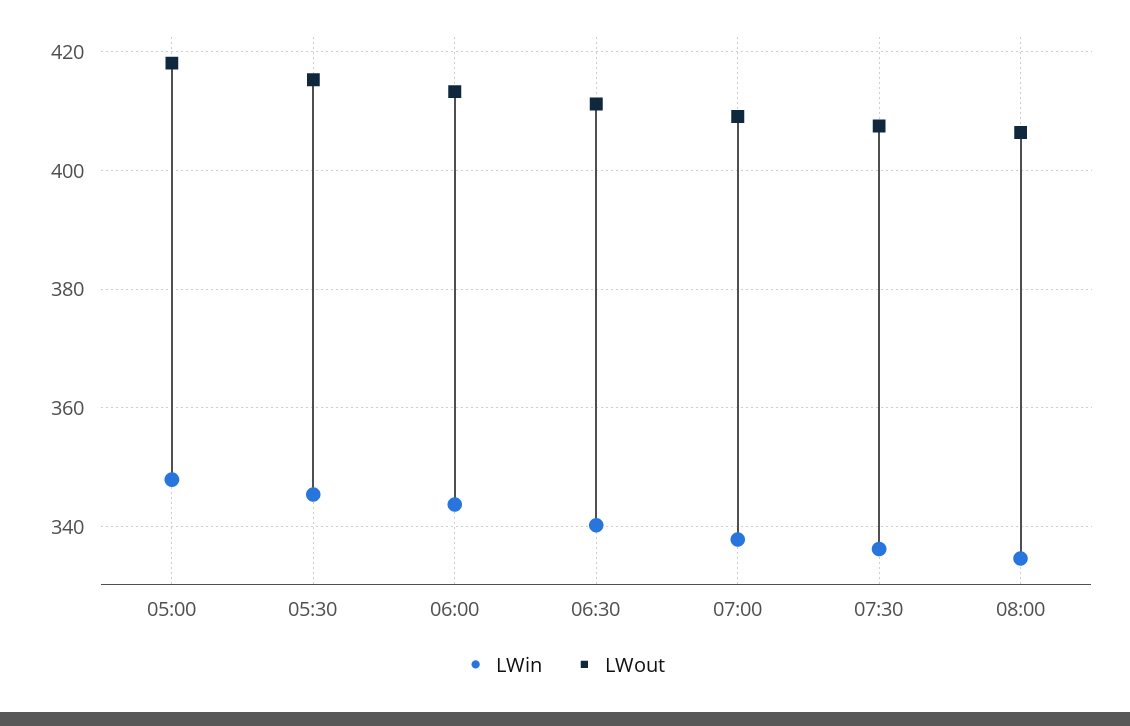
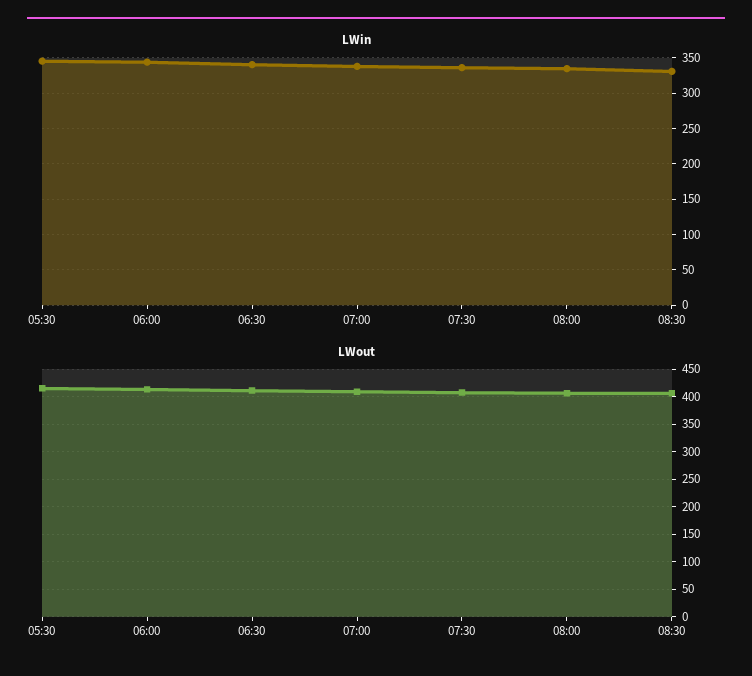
LWin, 05:00: 348 -> none
LWout, 05:00: 418 -> none
LWin, 08:30: none -> 330
LWout, 08:30: none -> 400

